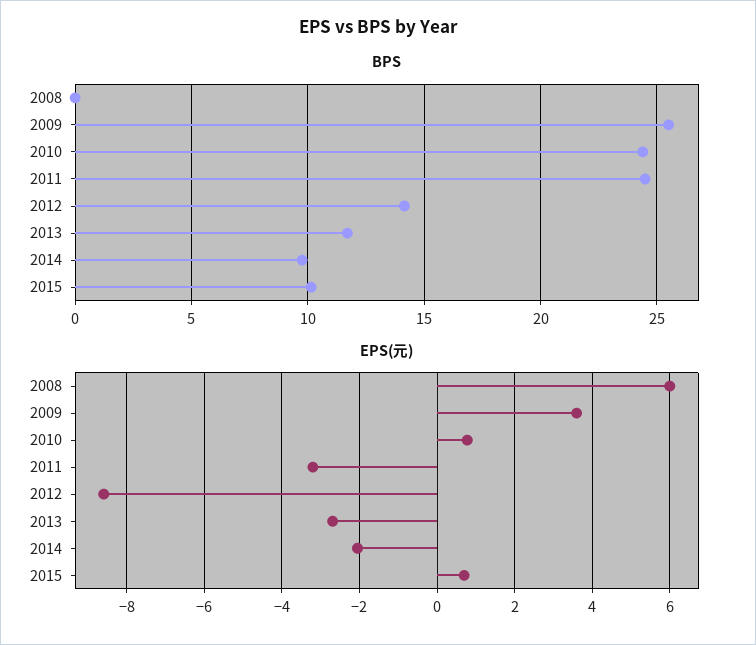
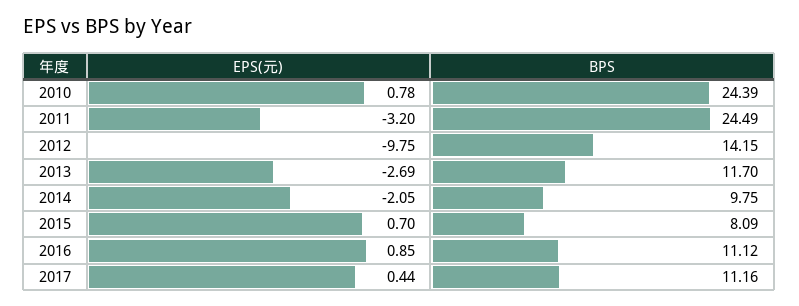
BPS, 2008: 0 -> none
BPS, 2009: 25.5 -> none
BPS, 2015: 10 -> 8.09
EPS(元), 2008: 6 -> none
EPS(元), 2009: 3.6 -> none
EPS(元), 2012: -8.6 -> -9.75
EPS(元), 2016: none -> 0.85
BPS, 2016: none -> 11.12
EPS(元), 2017: none -> 0.44
BPS, 2017: none -> 11.16

